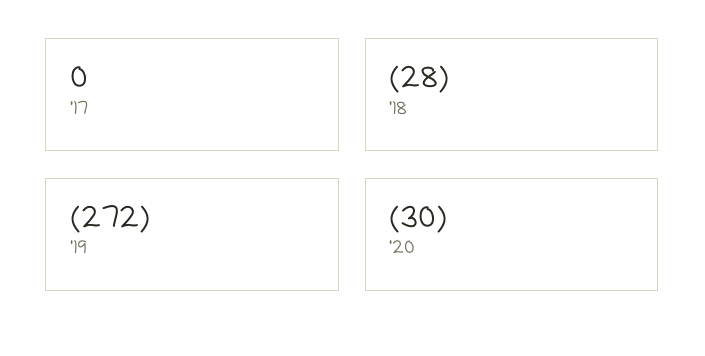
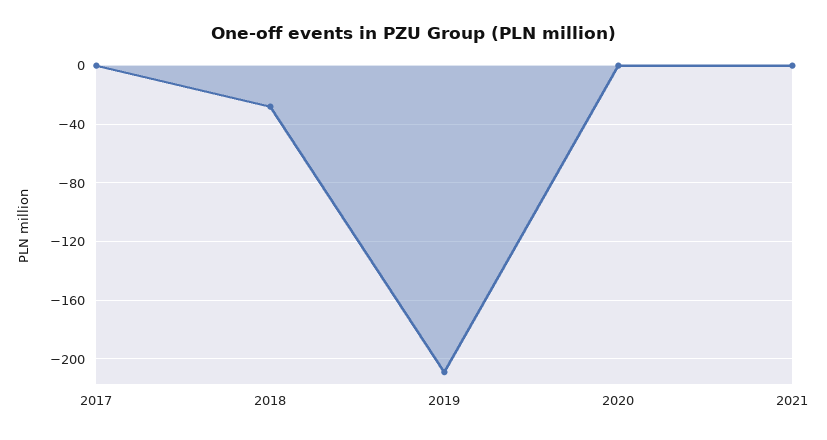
'19: -272 -> -210
'20: -30 -> 0
2021: none -> 0

